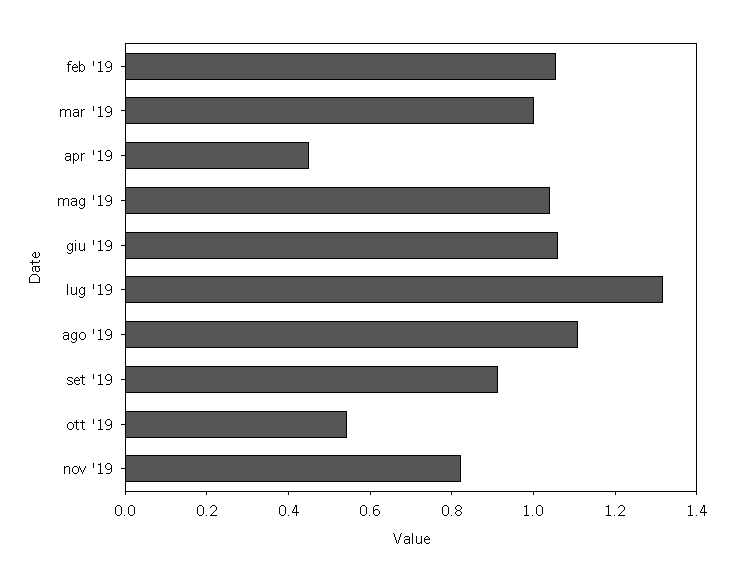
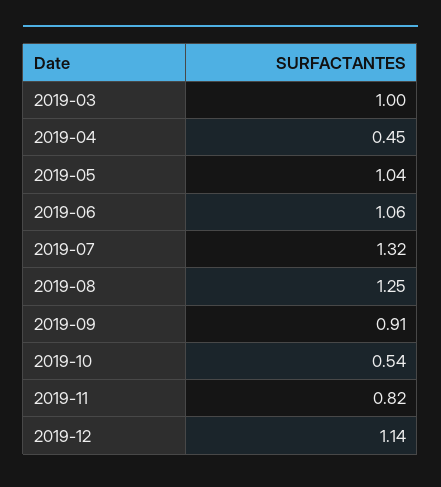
feb '19: 1.05 -> none
ago '19: 1.1 -> 1.25
2019-12: none -> 1.14

